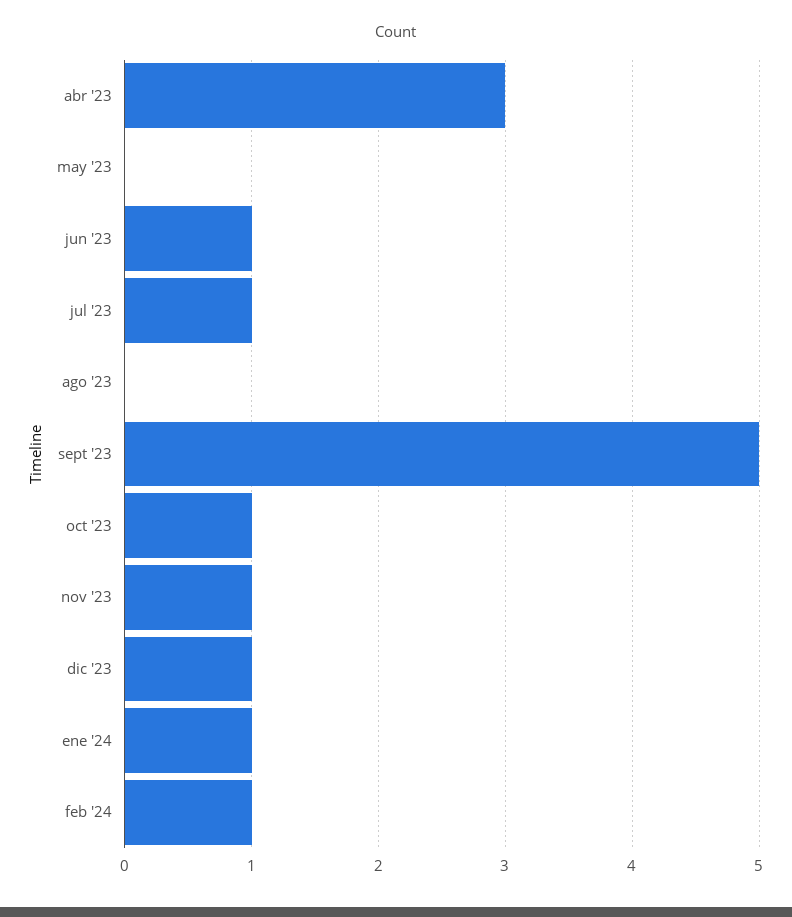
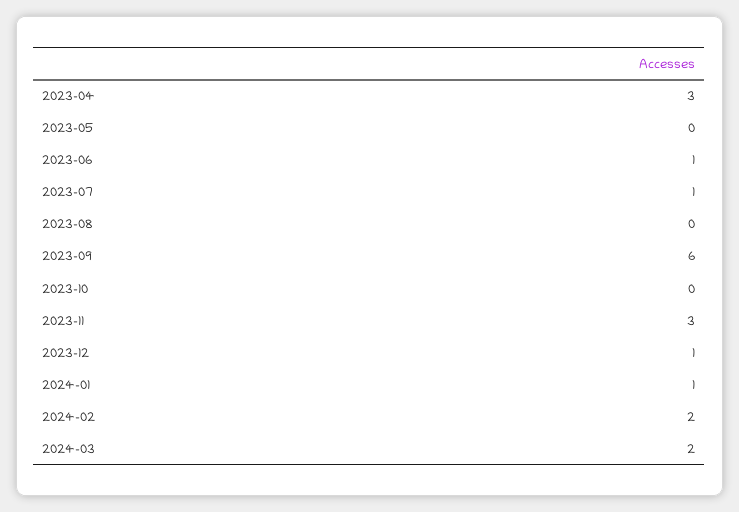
sept '23: 5 -> 6
oct '23: 1 -> 0
nov '23: 1 -> 3
feb '24: 1 -> 2
2024-03: none -> 2

